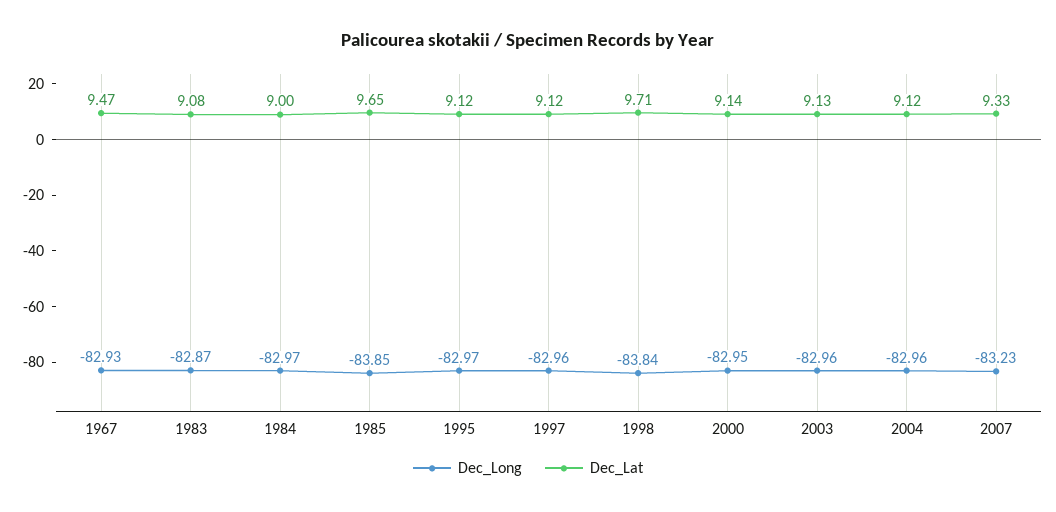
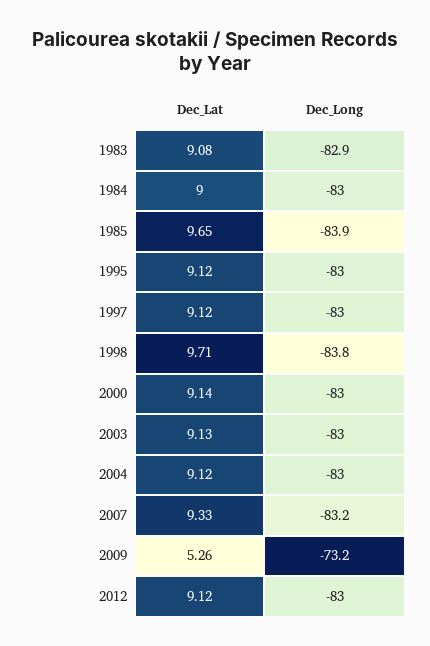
Dec_Long, 1967: -82.93 -> none
Dec_Lat, 1967: 9.47 -> none
Dec_Lat, 2009: none -> 5.26
Dec_Long, 2009: none -> -73.2
Dec_Lat, 2012: none -> 9.12
Dec_Long, 2012: none -> -83

